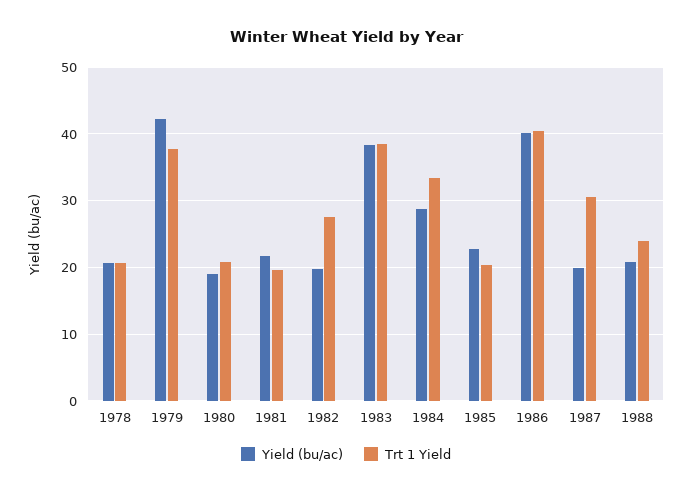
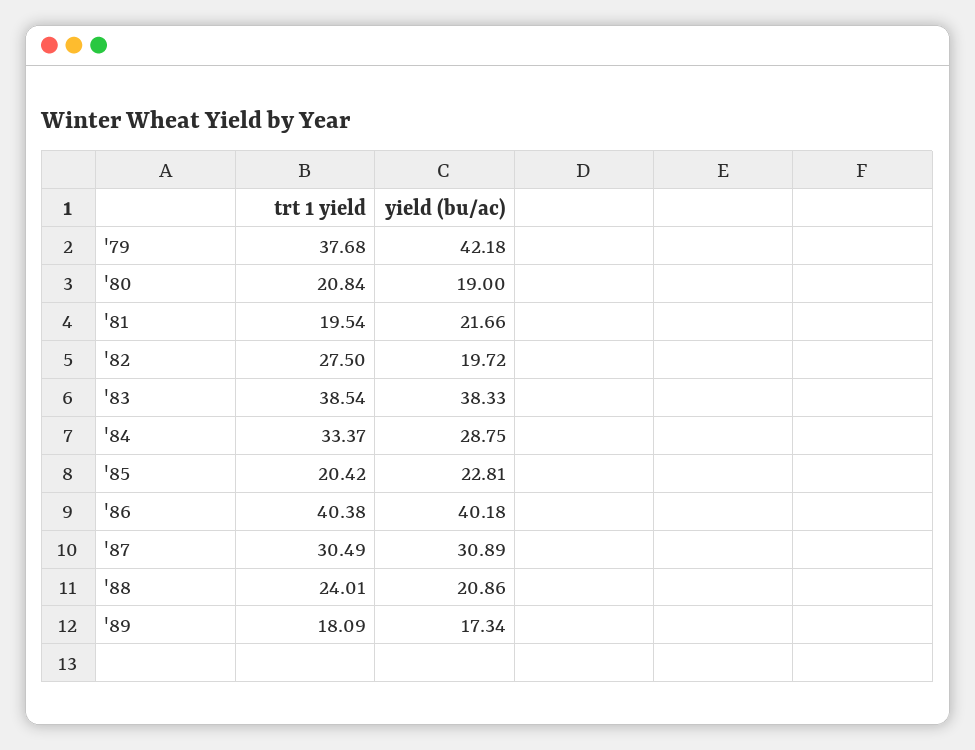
Yield (bu/ac), 1978: 21 -> none
Trt 1 Yield, 1978: 21 -> none
Yield (bu/ac), 1987: 20 -> 30.89
Trt 1 Yield, '89: none -> 18.09
Yield (bu/ac), '89: none -> 17.34

